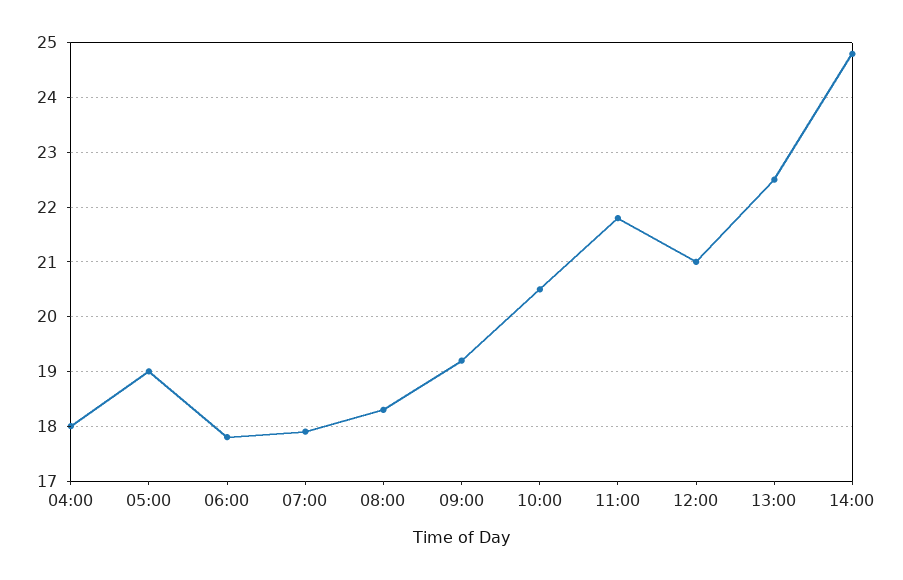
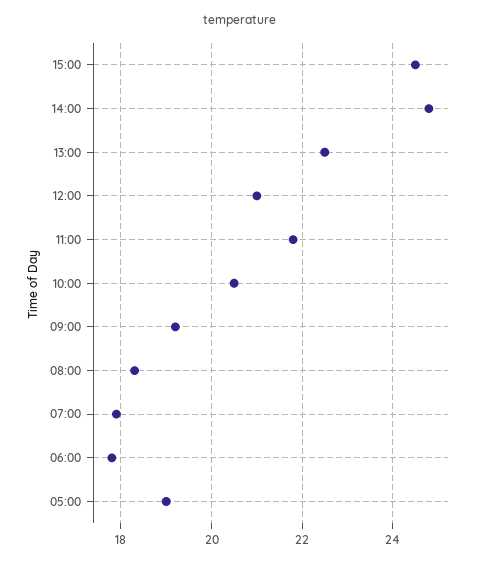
04:00: 18 -> none
15:00: none -> 24.5

